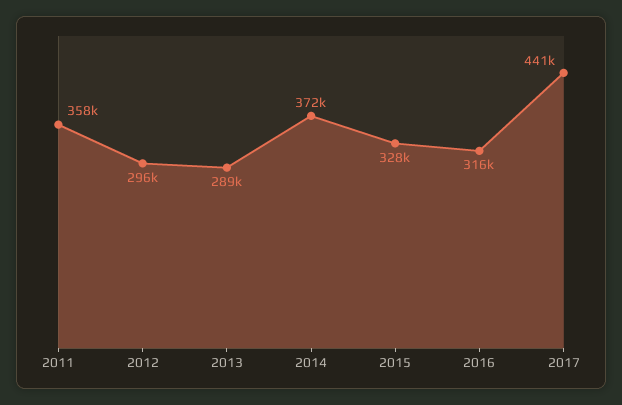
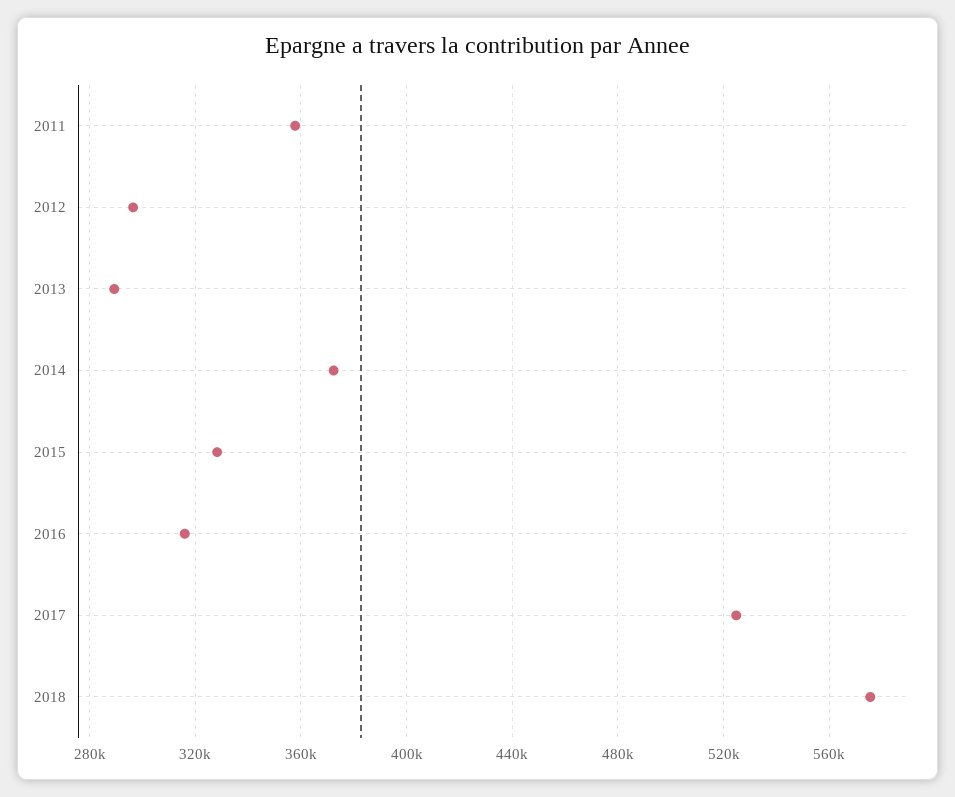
2017: 441000 -> 525000
2018: none -> 575000

